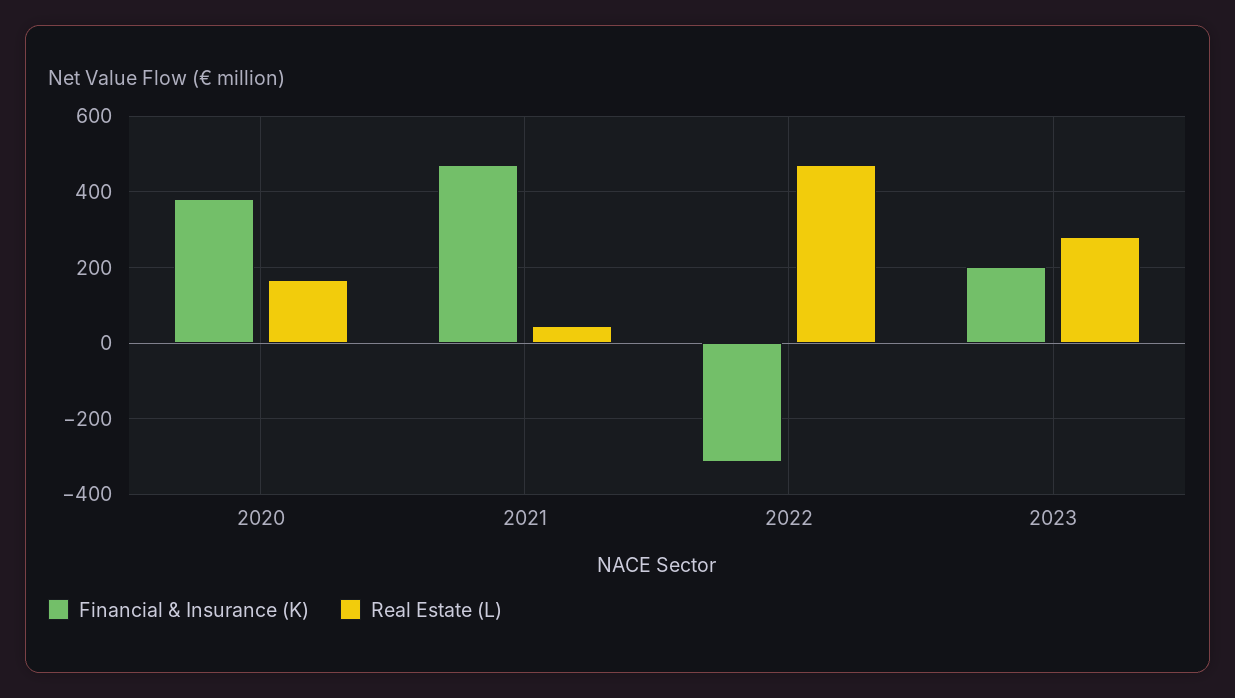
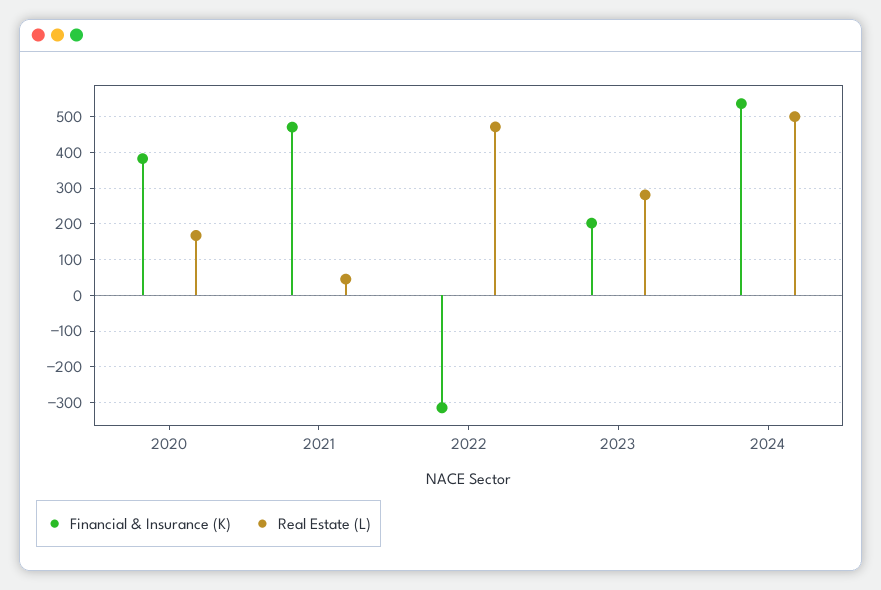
Financial & Insurance (K), 2024: none -> 540
Real Estate (L), 2024: none -> 500

